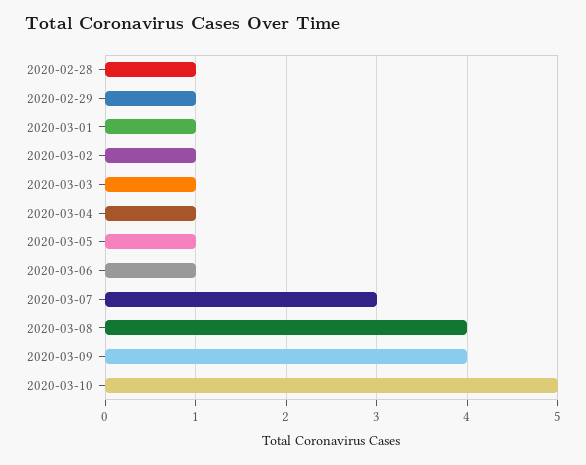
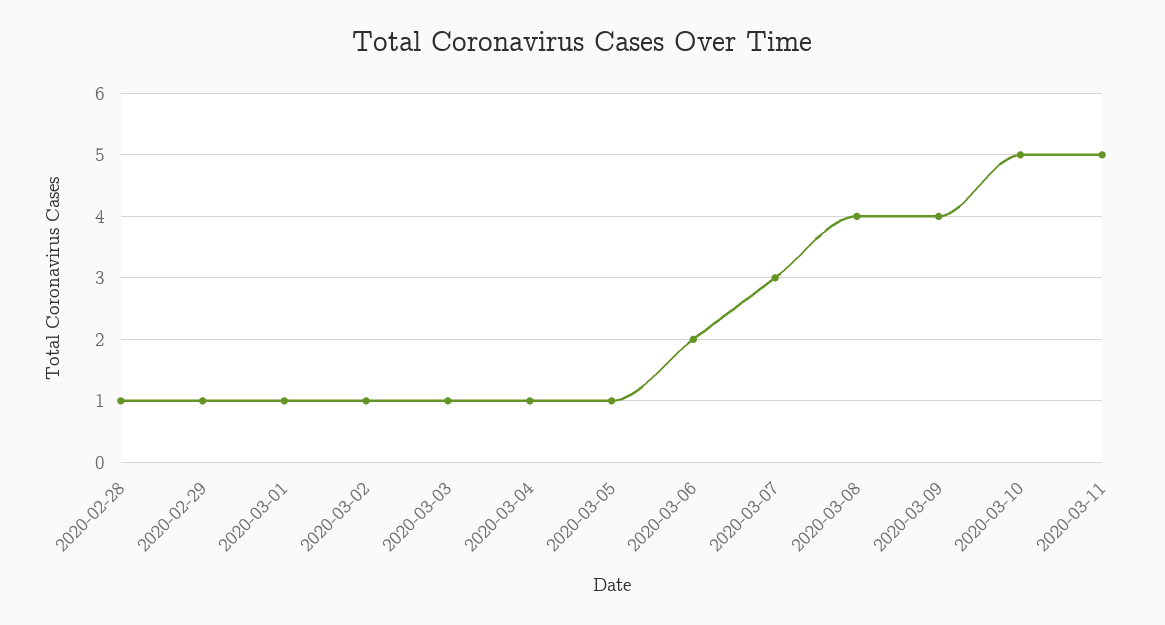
2020-03-06: 1 -> 2
2020-03-11: none -> 5

